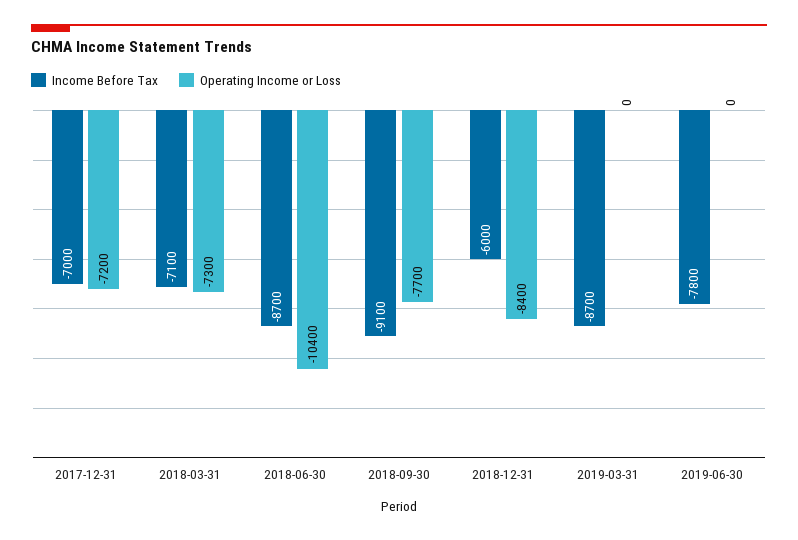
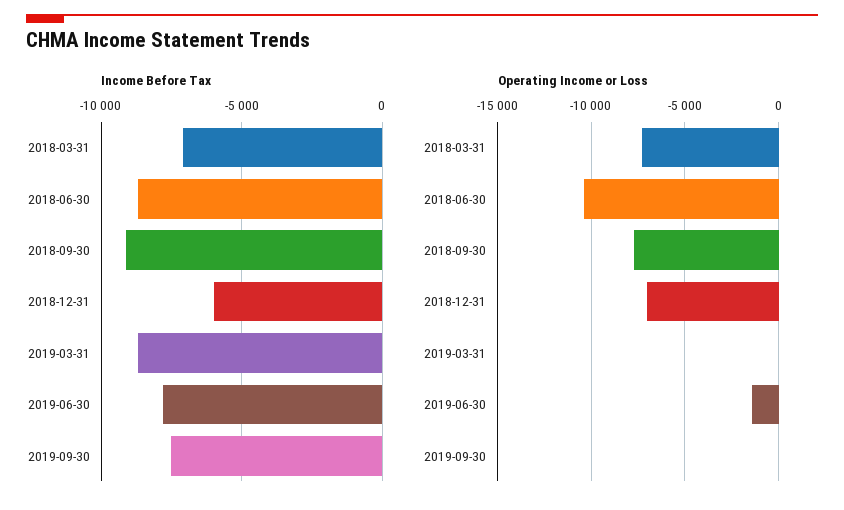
Income Before Tax, 2017-12-31: -7000 -> none
Operating Income or Loss, 2017-12-31: -7200 -> none
Operating Income or Loss, 2018-12-31: -8400 -> -7000
Operating Income or Loss, 2019-06-30: 0 -> -1500
Income Before Tax, 2019-09-30: none -> -7500
Operating Income or Loss, 2019-09-30: none -> 0

